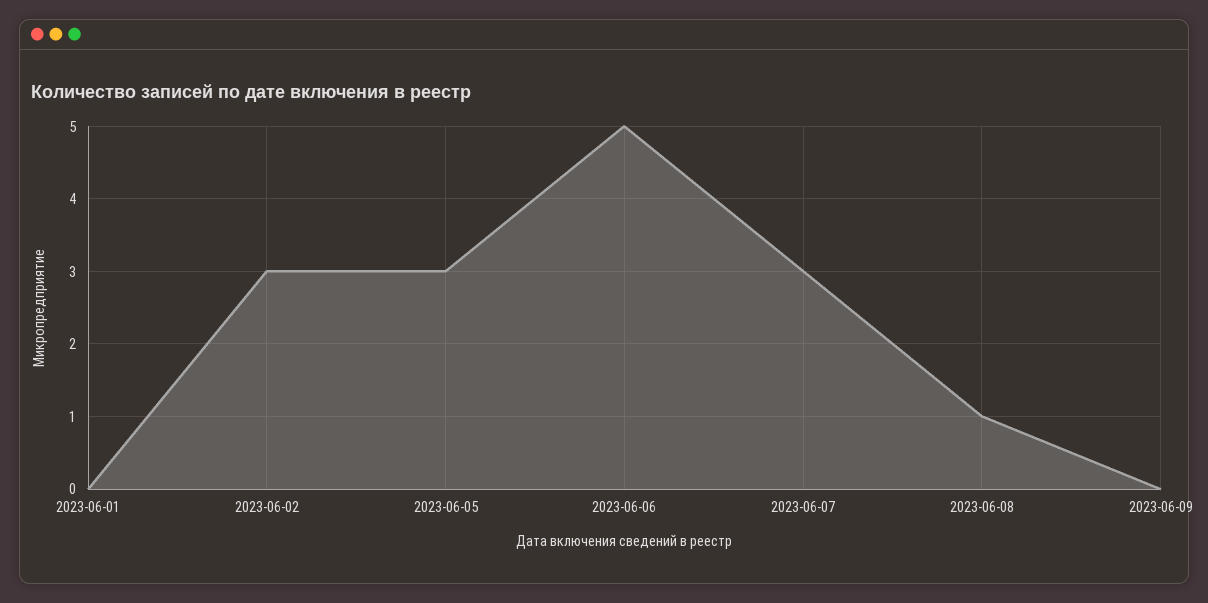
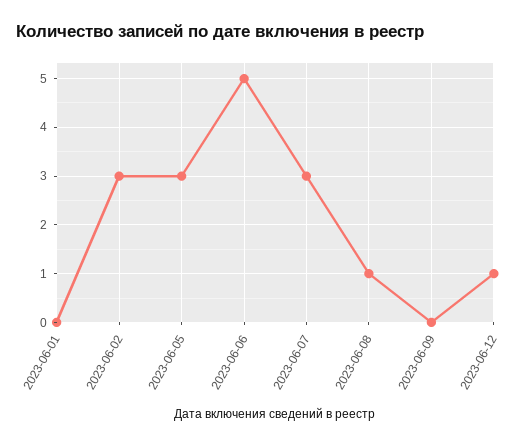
2023-06-12: none -> 1

